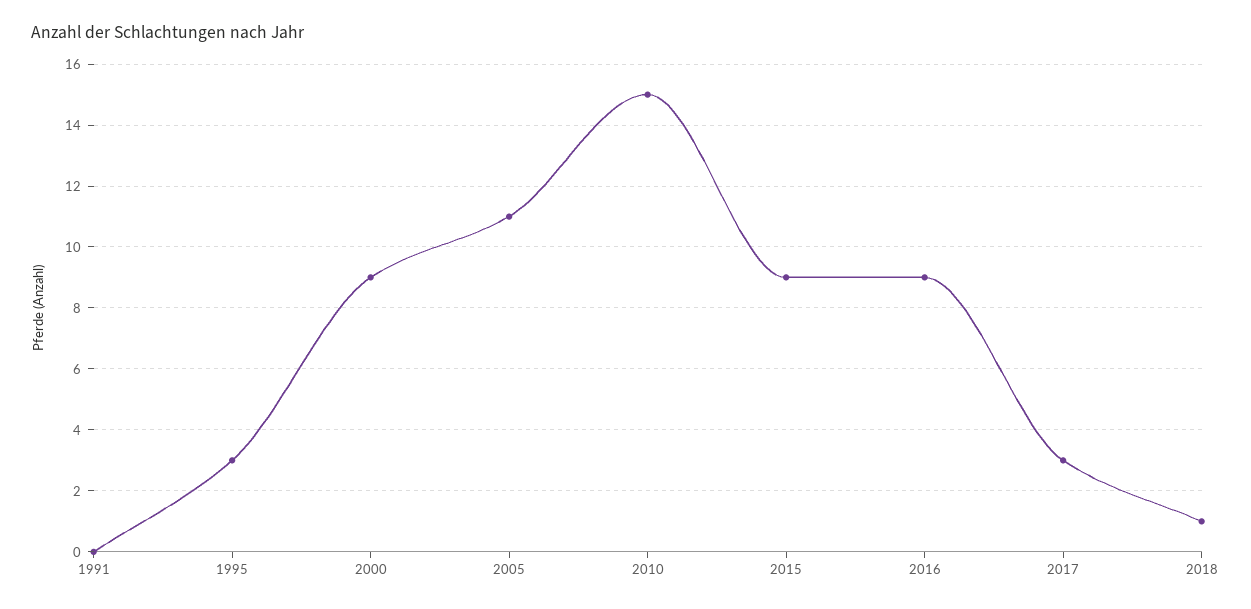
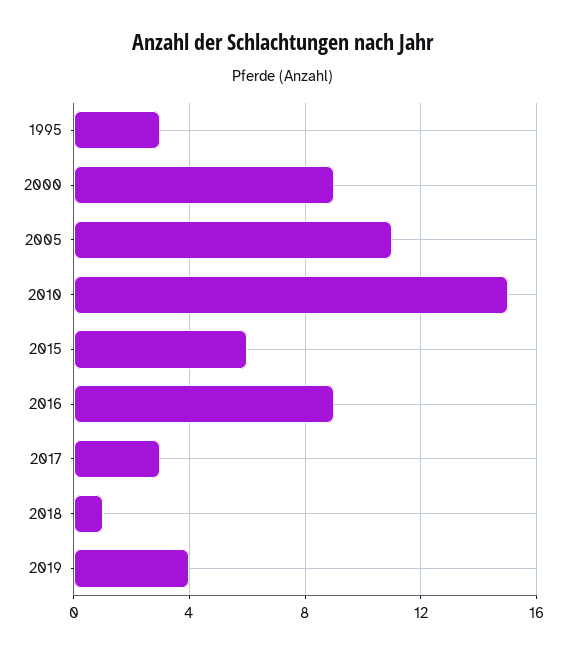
1991: 0 -> none
2015: 9 -> 6
2019: none -> 4

